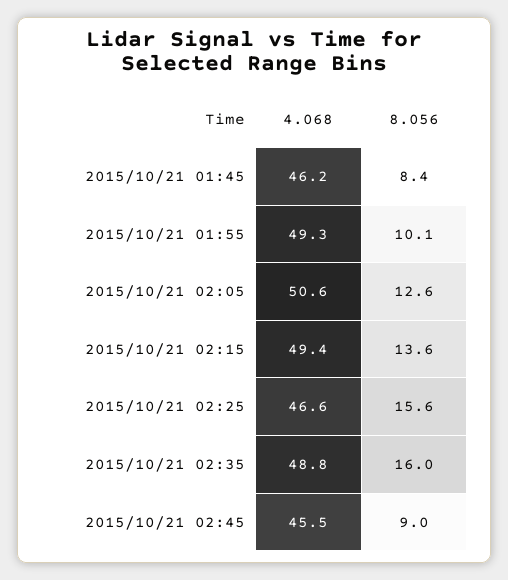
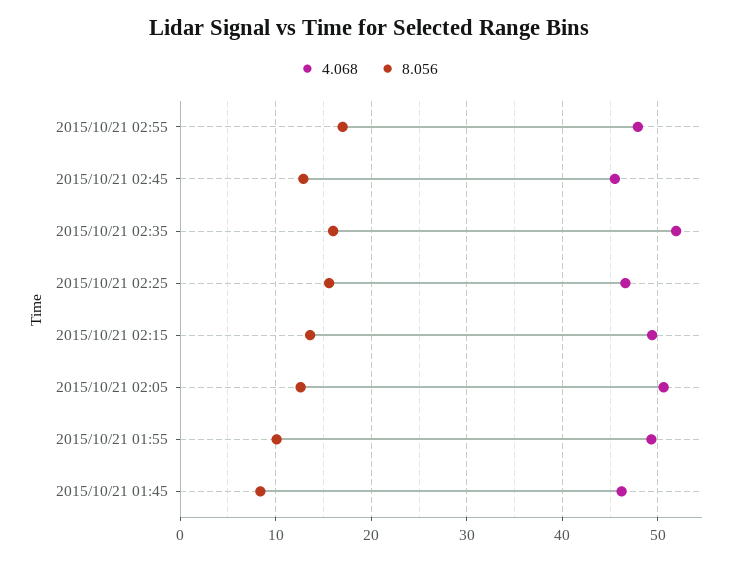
4.068, 2015/10/21 02:35: 48.8 -> 52
8.056, 2015/10/21 02:45: 9 -> 13
4.068, 2015/10/21 02:55: none -> 48
8.056, 2015/10/21 02:55: none -> 17

